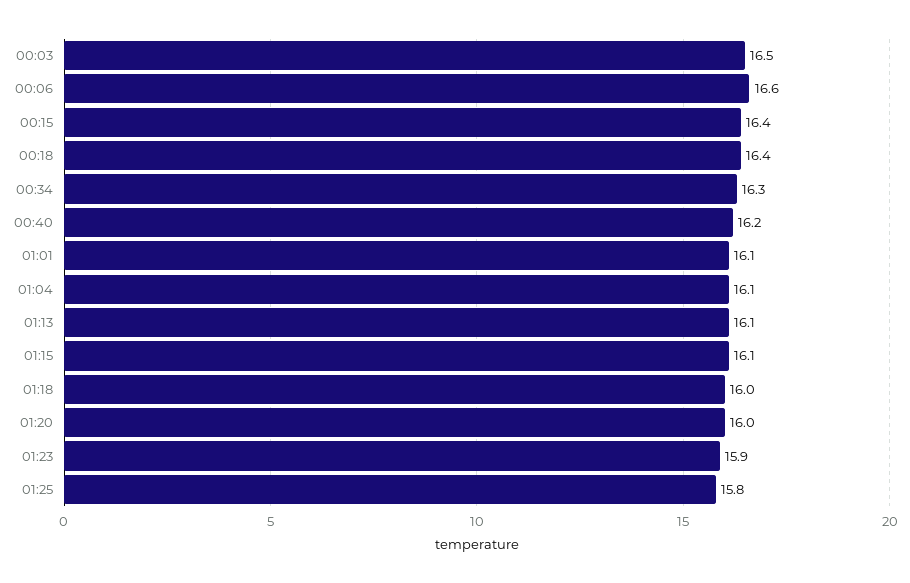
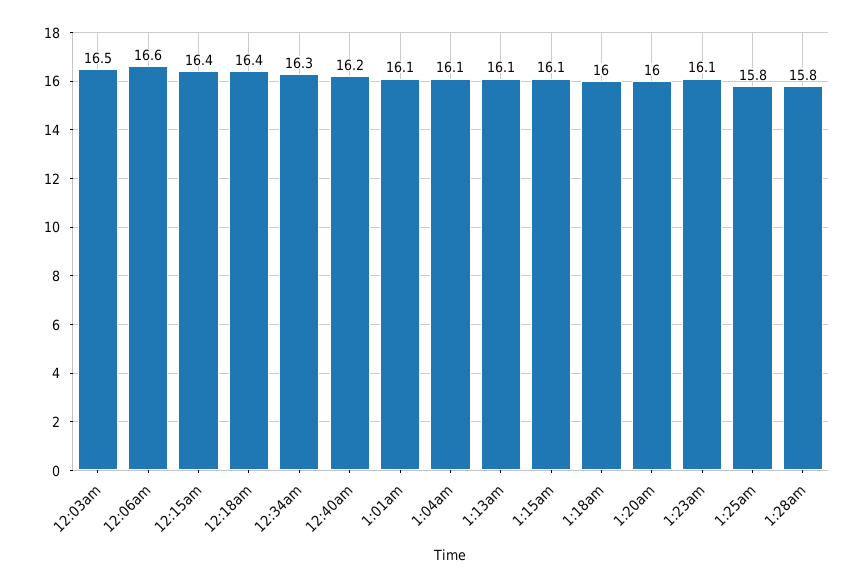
01:23: 15.9 -> 16.1
1:28am: none -> 15.8

